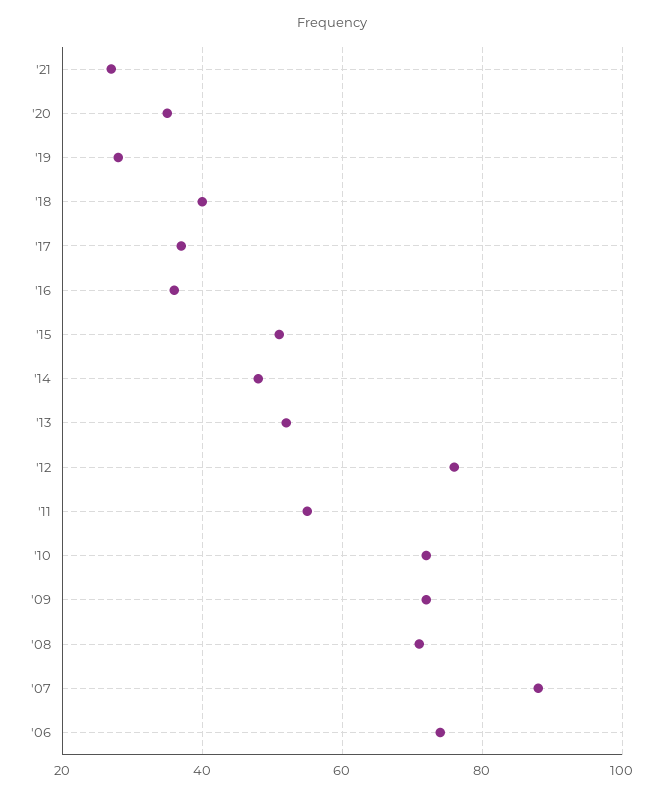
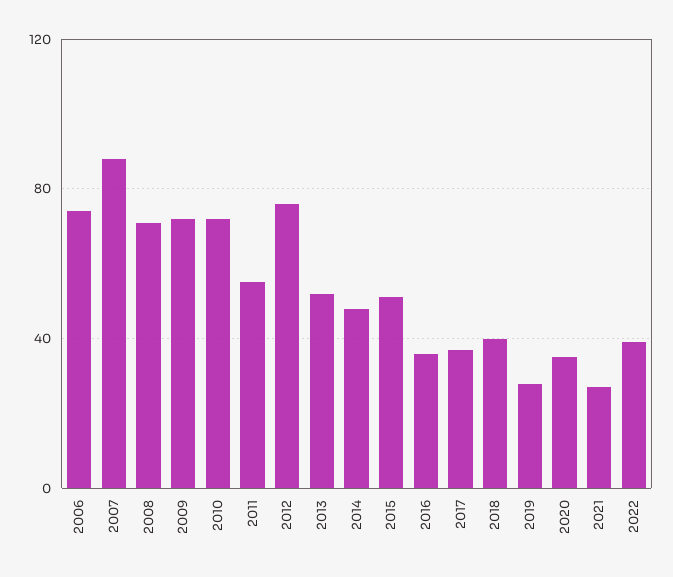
2022: none -> 40

